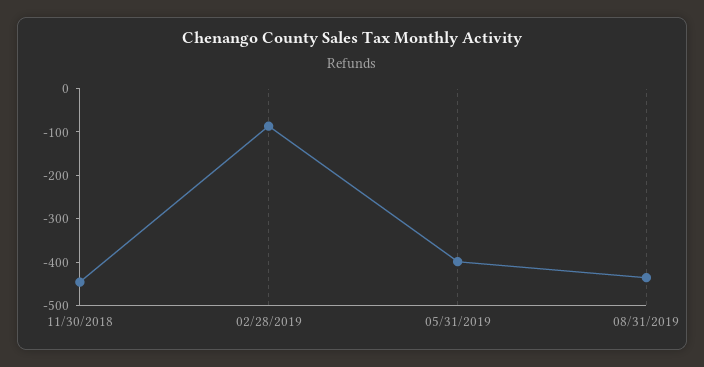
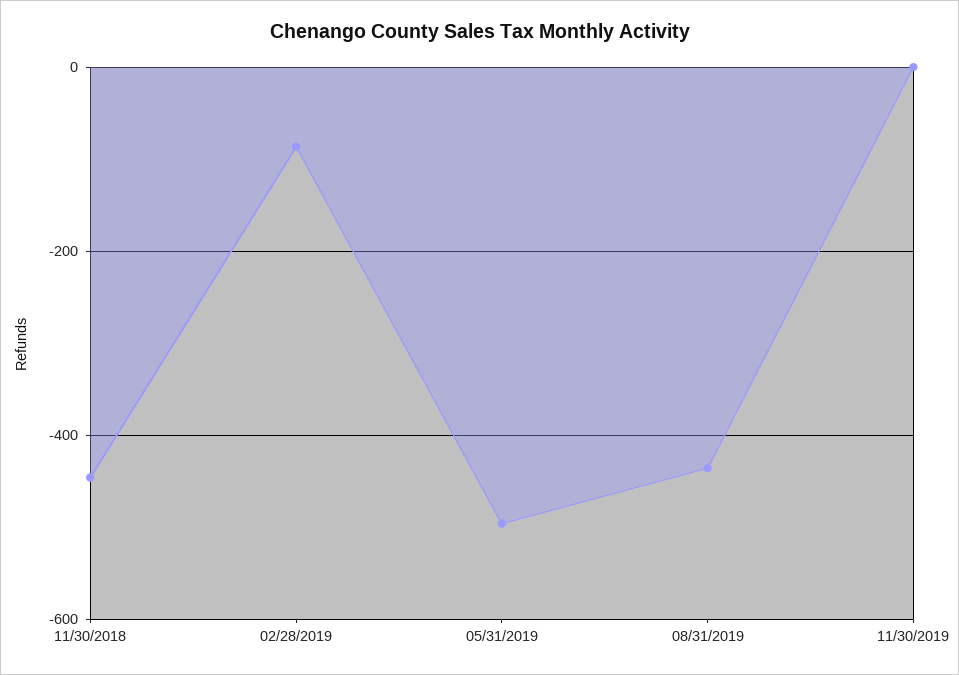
05/31/2019: -400 -> -500
11/30/2019: none -> 0

